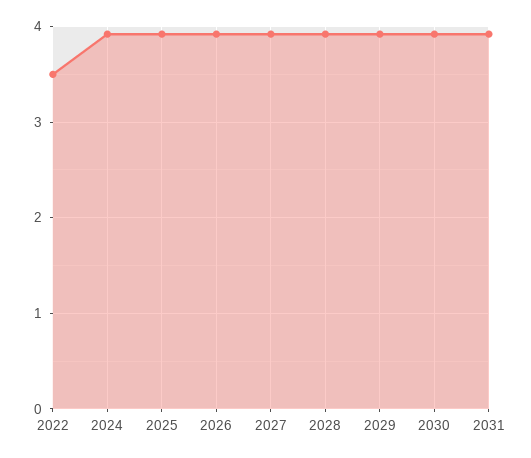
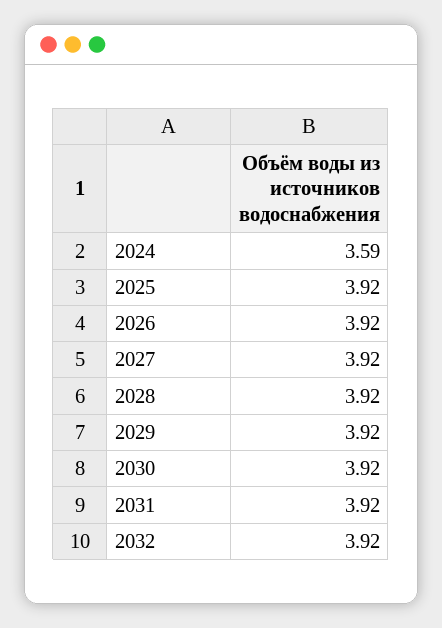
2022: 3.5 -> none
2024: 3.9 -> 3.59
2032: none -> 3.92

